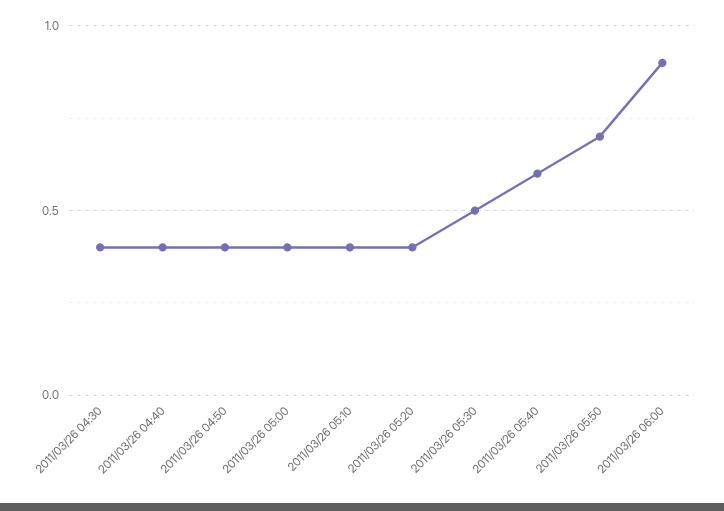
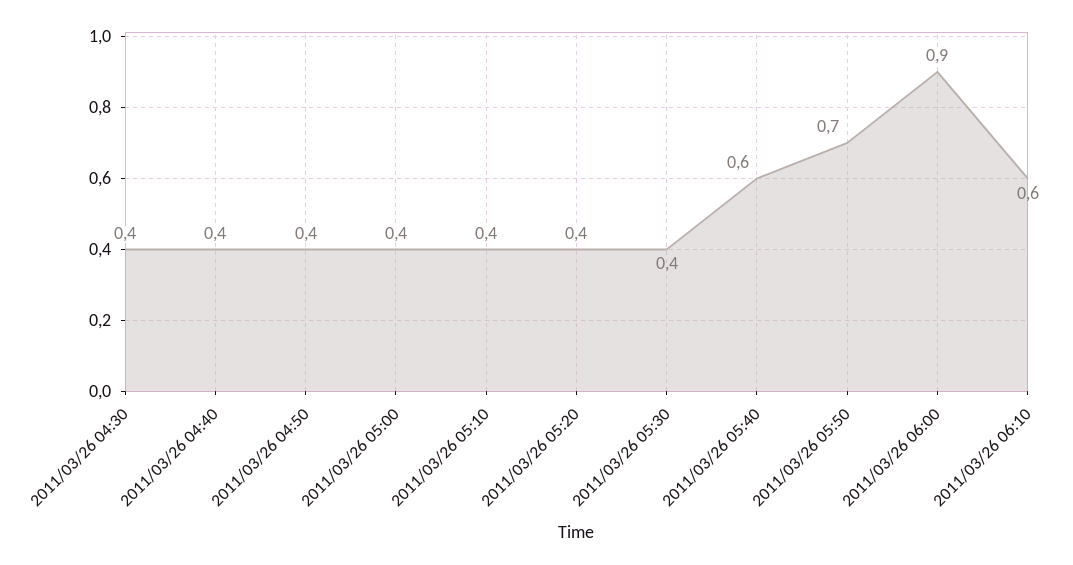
2011/03/26 05:30: 0.5 -> 0.4
2011/03/26 06:10: none -> 0.6

